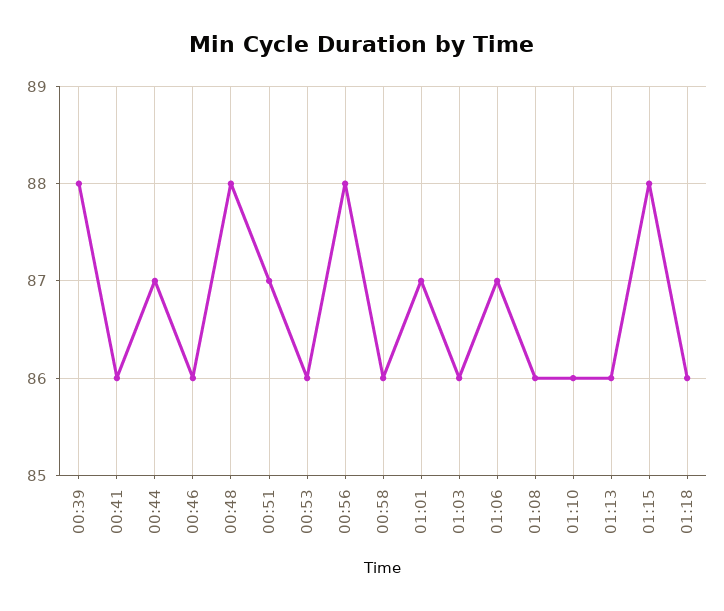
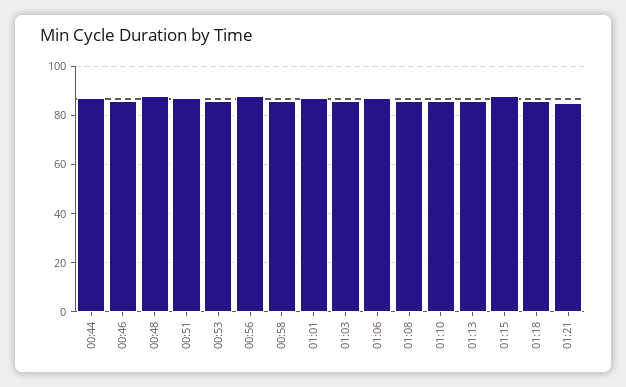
00:39: 88 -> none
00:41: 86 -> none
01:21: none -> 85

